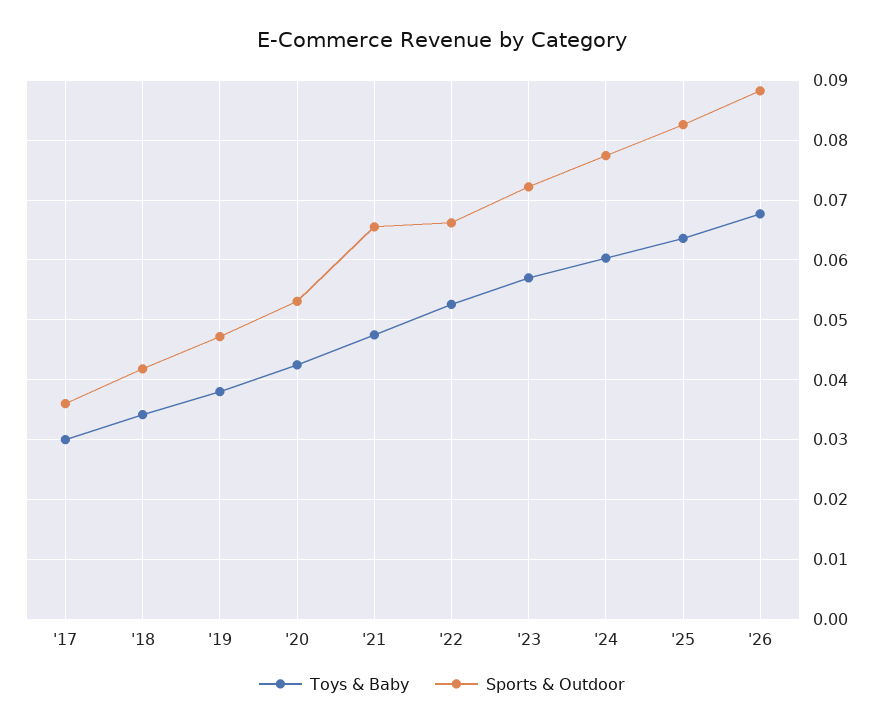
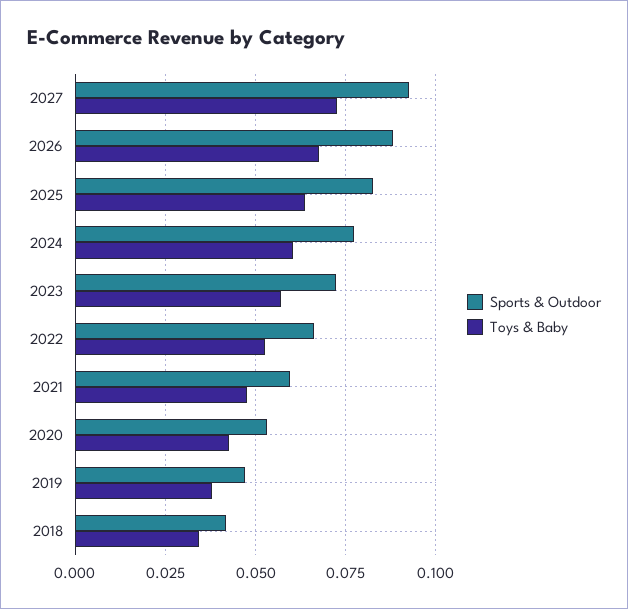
Toys & Baby, '17: 0.03 -> none
Sports & Outdoor, '17: 0.036 -> none
Sports & Outdoor, '21: 0.066 -> 0.06
Sports & Outdoor, 2027: none -> 0.0925
Toys & Baby, 2027: none -> 0.0725

